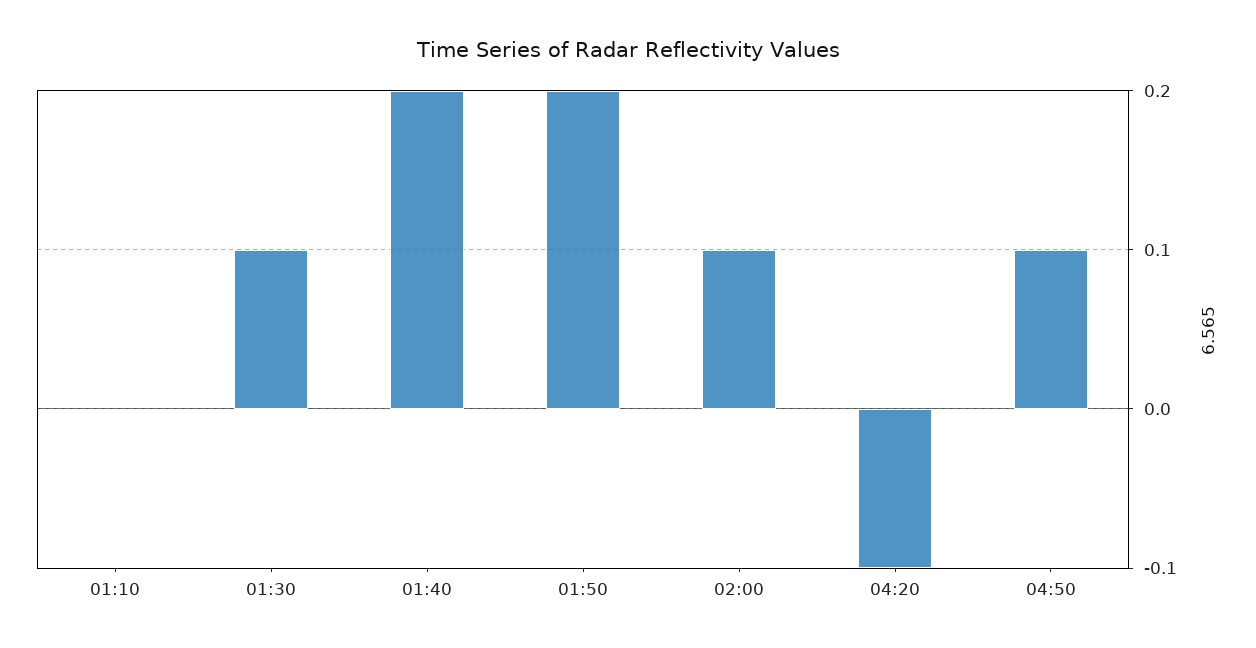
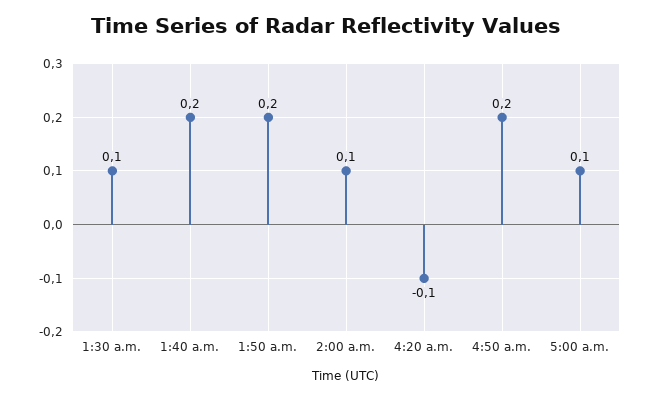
01:10: 0 -> none
04:50: 0.1 -> 0.2
5:00 a.m.: none -> 0.1

